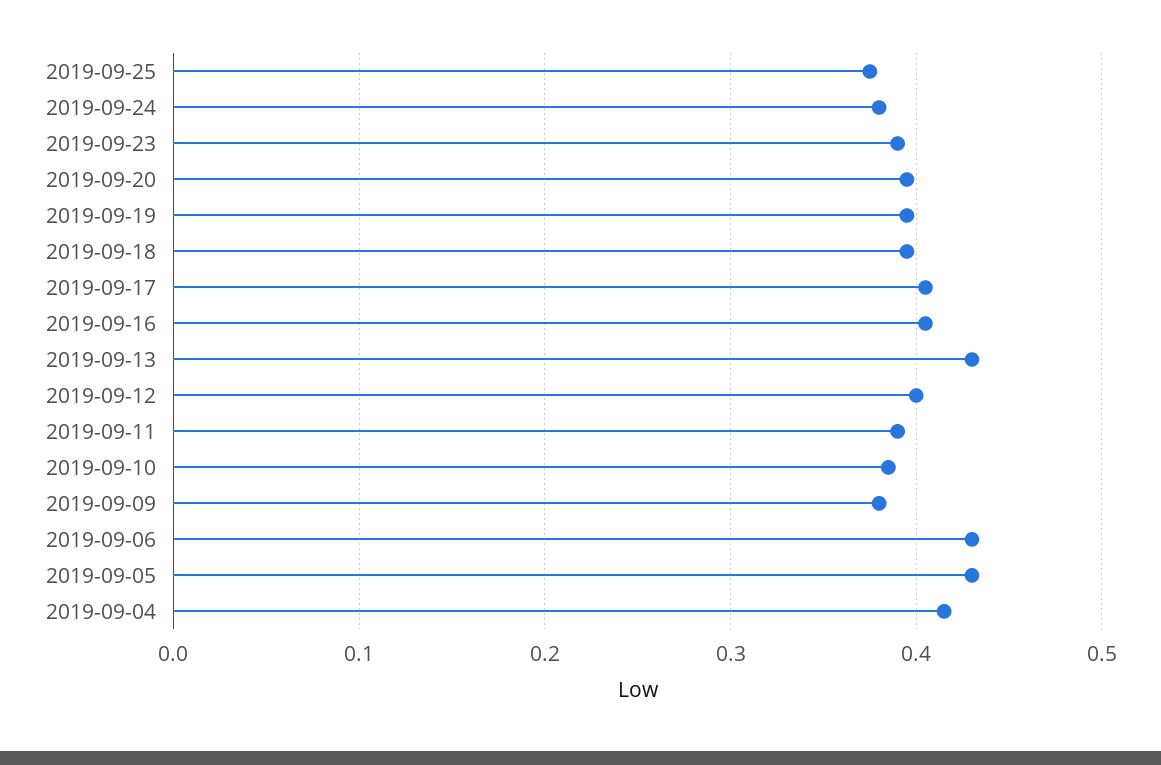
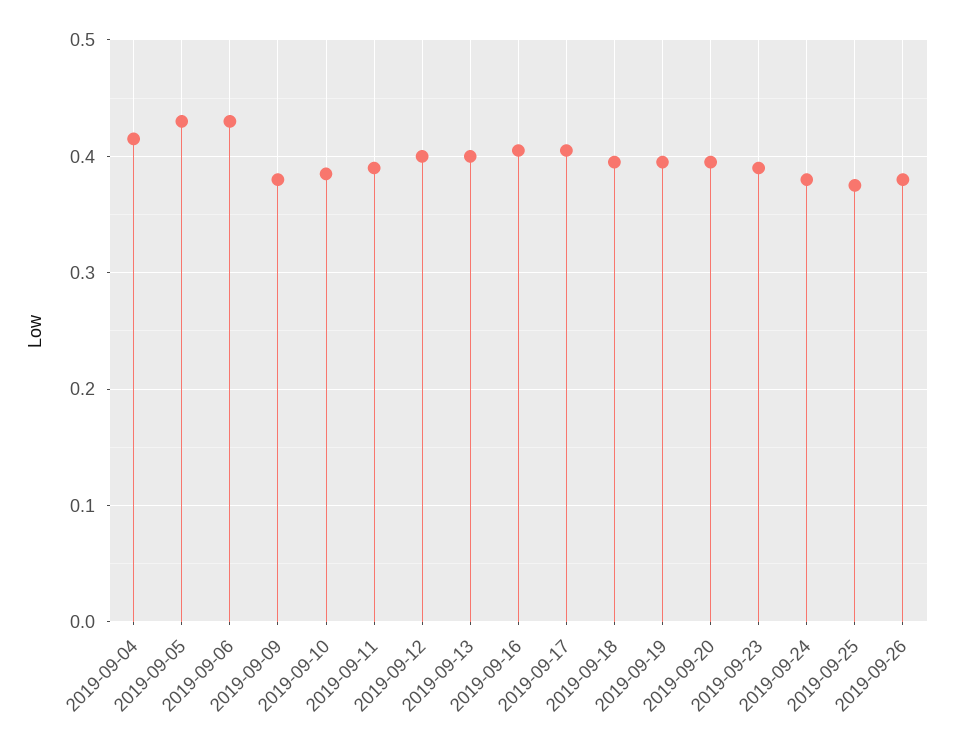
2019-09-13: 0.43 -> 0.4
2019-09-26: none -> 0.38

